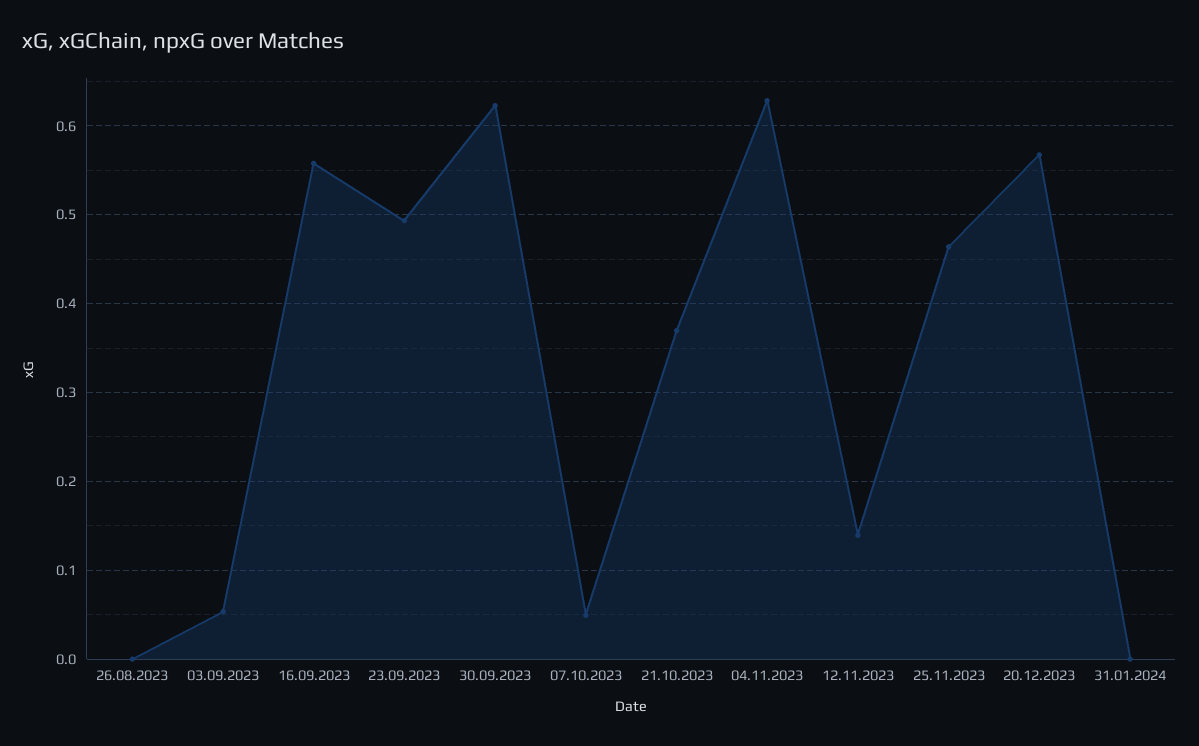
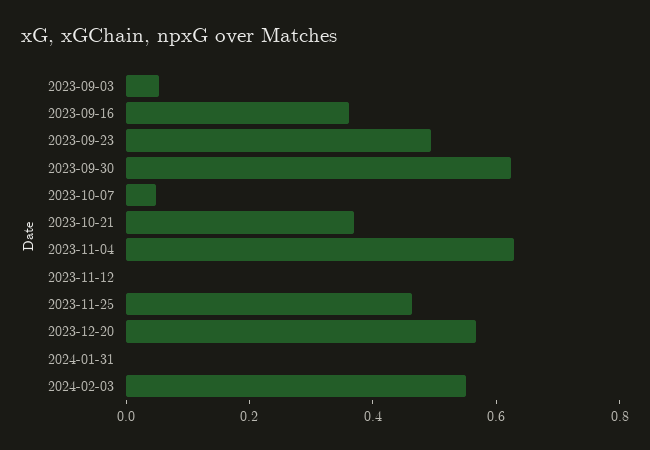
26.08.2023: 0 -> none
16.09.2023: 0.56 -> 0.35
12.11.2023: 0.14 -> 0
2024-02-03: none -> 0.55

